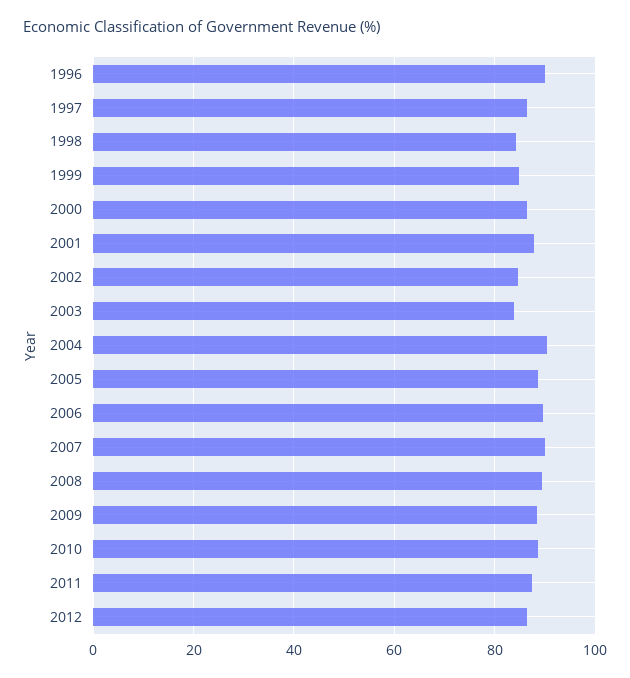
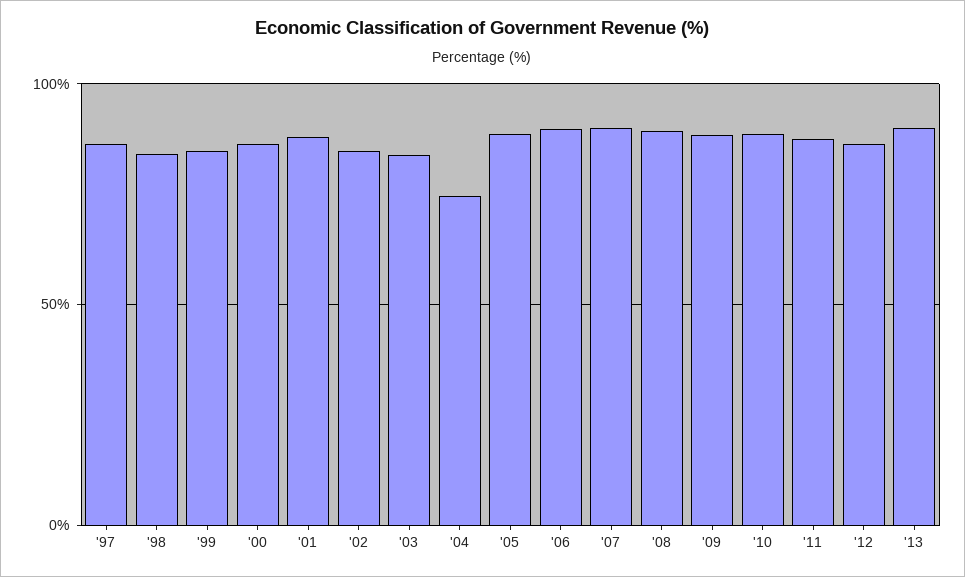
1996: 90 -> none
2004: 90 -> 75
'13: none -> 90

